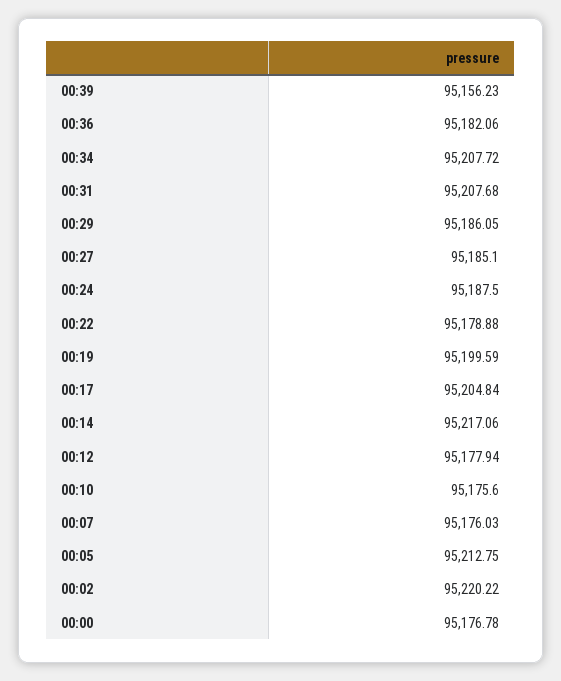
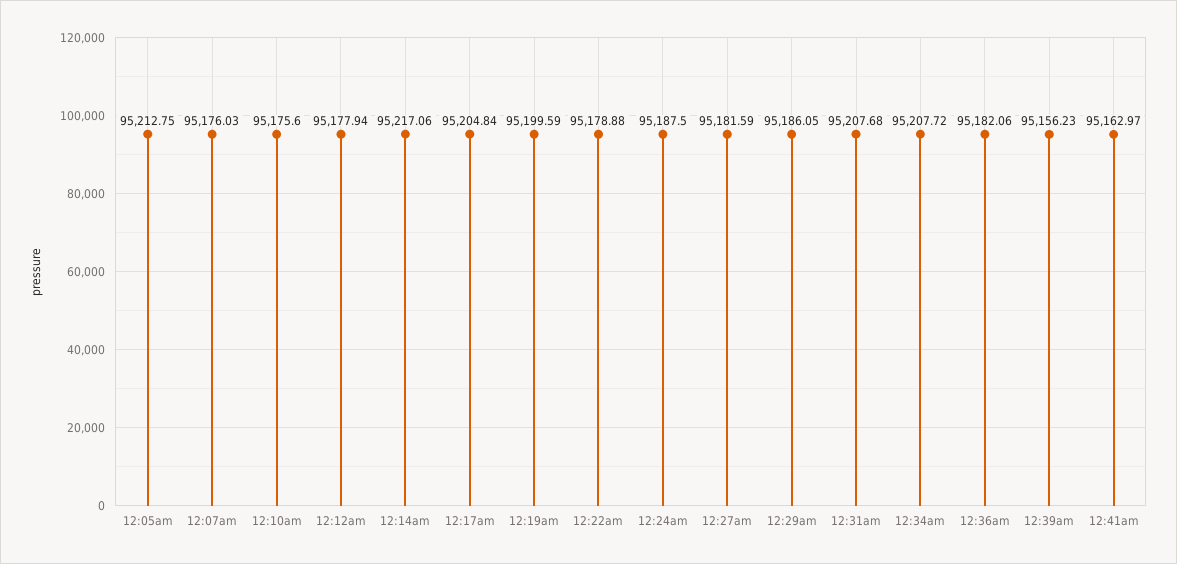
00:27: 95185.1 -> 95181.59
00:02: 95220.22 -> none
00:00: 95176.78 -> none
12:41am: none -> 95162.97

